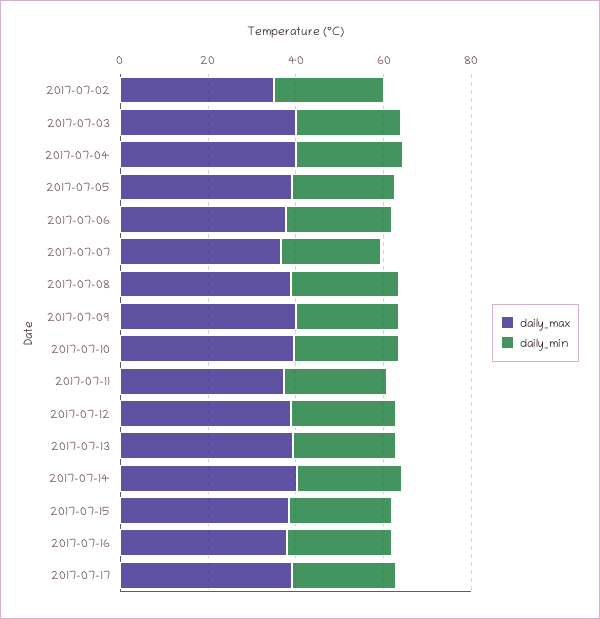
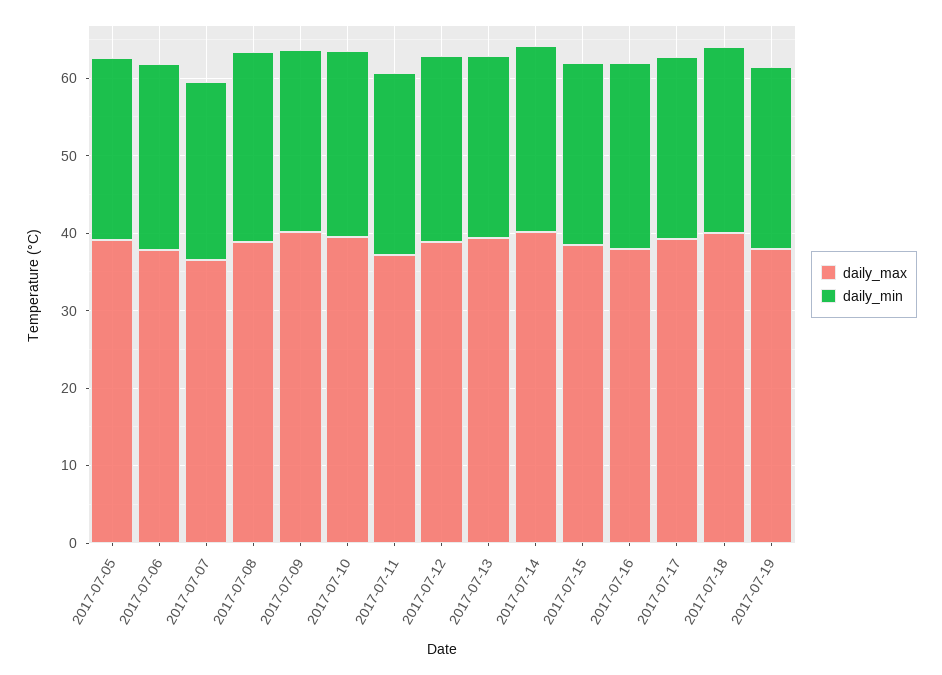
daily_max, 2017-07-02: 35 -> none
daily_min, 2017-07-02: 25 -> none
daily_max, 2017-07-03: 40 -> none
daily_min, 2017-07-03: 25 -> none
daily_max, 2017-07-04: 40 -> none
daily_min, 2017-07-04: 25 -> none
daily_max, 2017-07-18: none -> 40
daily_min, 2017-07-18: none -> 24
daily_max, 2017-07-19: none -> 38
daily_min, 2017-07-19: none -> 24

